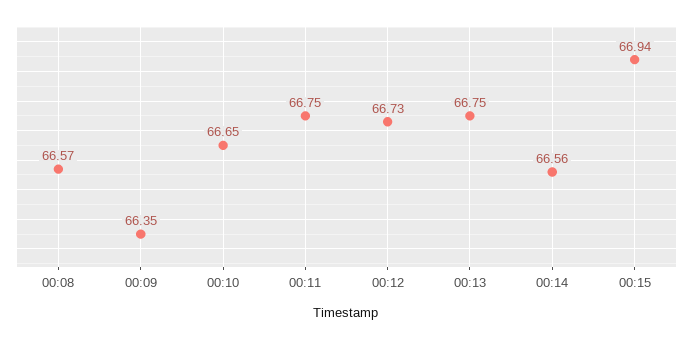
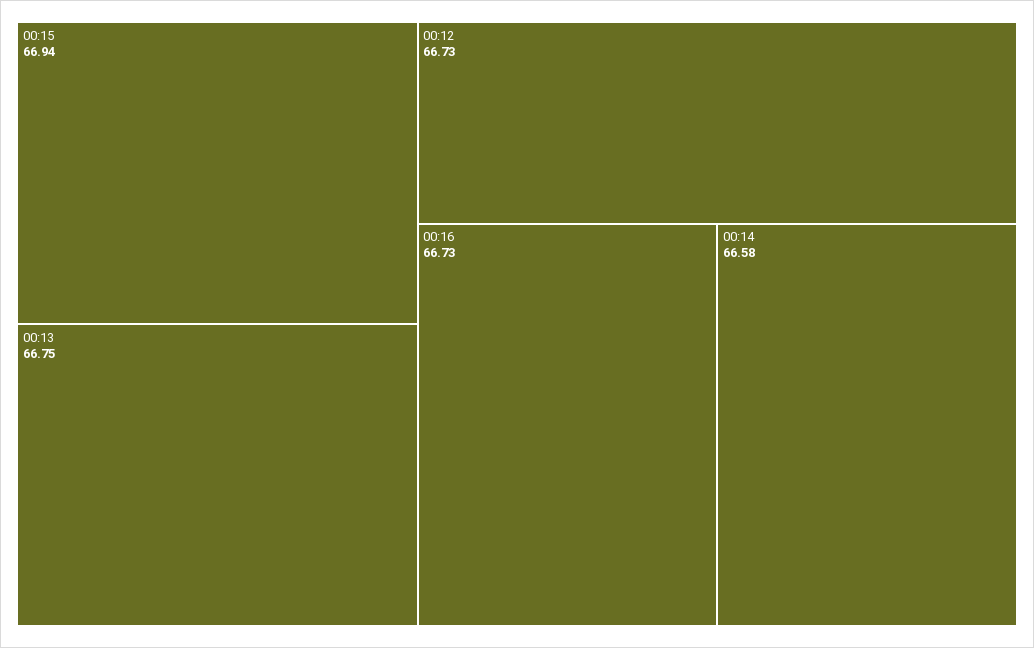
00:08: 66.57 -> none
00:09: 66.35 -> none
00:10: 66.65 -> none
00:11: 66.75 -> none
00:14: 66.56 -> 66.58
00:16: none -> 66.73

